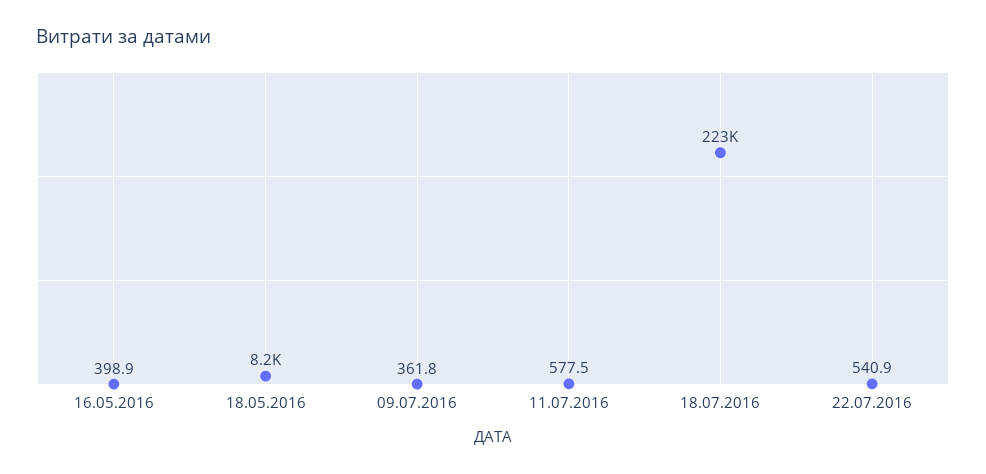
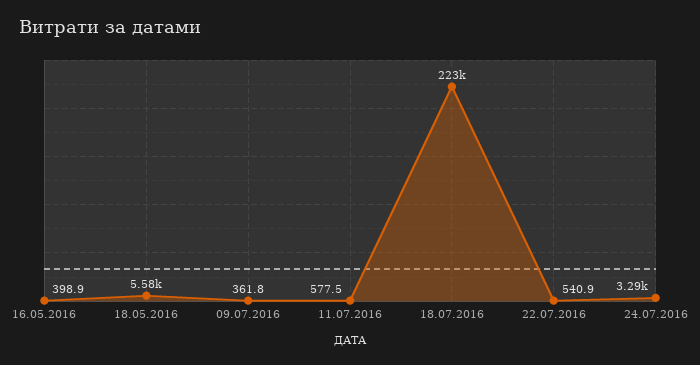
18.05.2016: 8200 -> 5580
24.07.2016: none -> 3290

